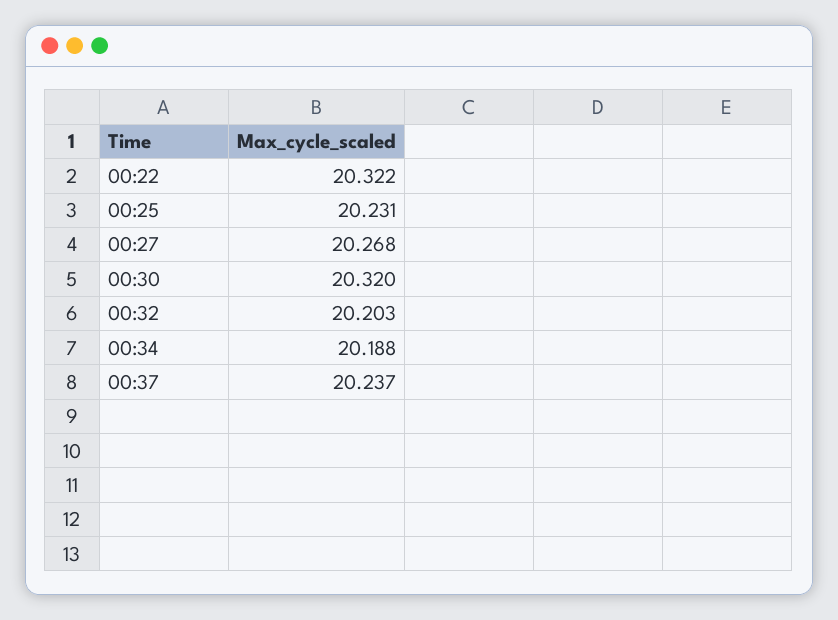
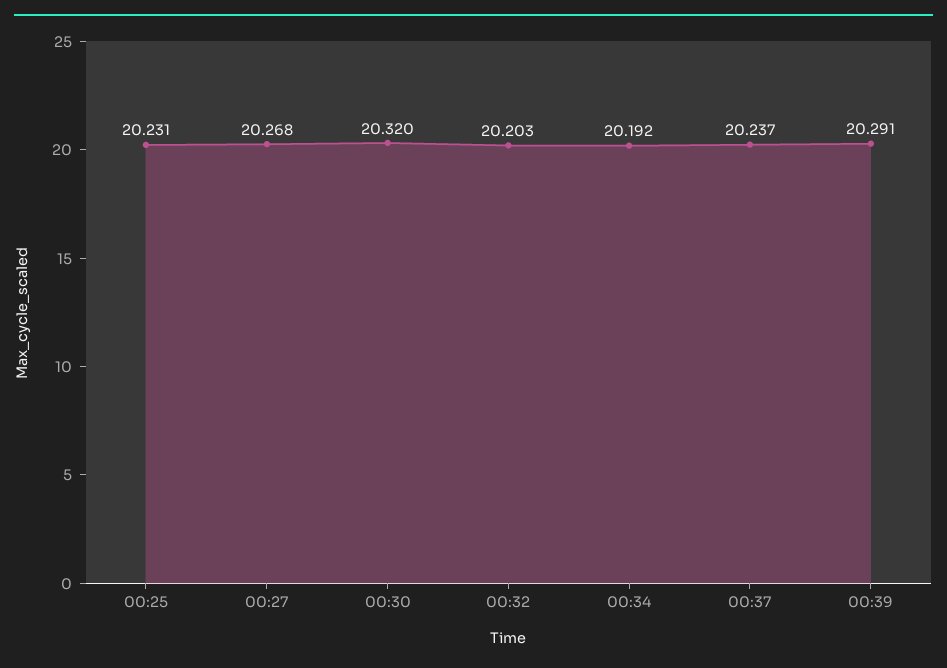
00:22: 20.322 -> none
00:34: 20.188 -> 20.192
00:39: none -> 20.291

